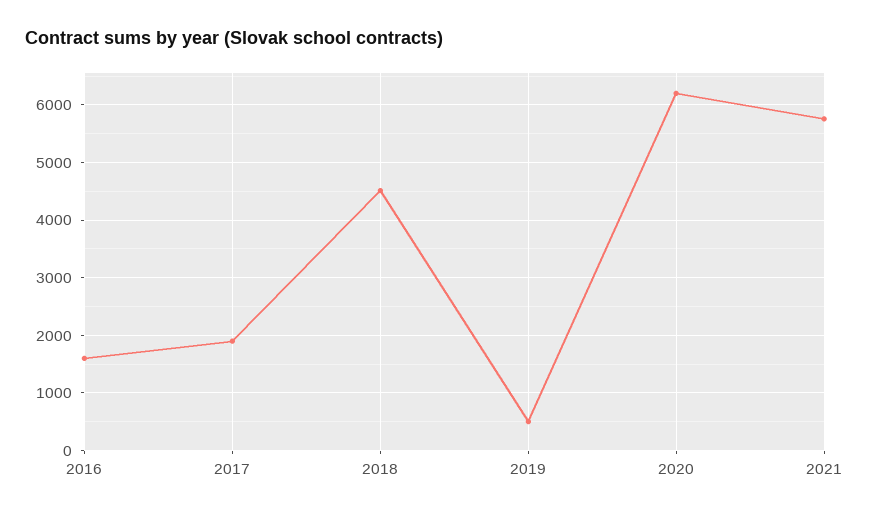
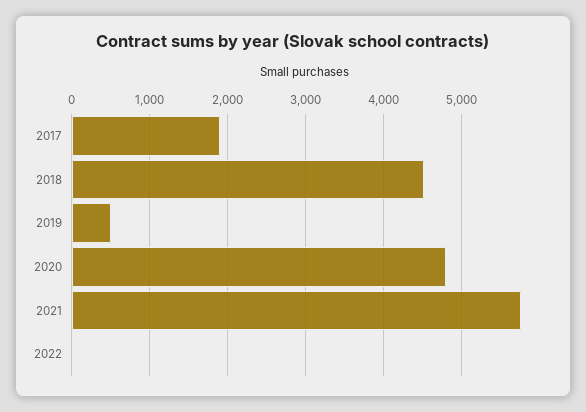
2016: 1600 -> none
2020: 6200 -> 4800
2022: none -> 0

